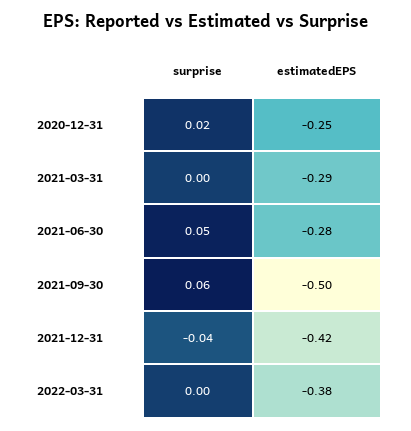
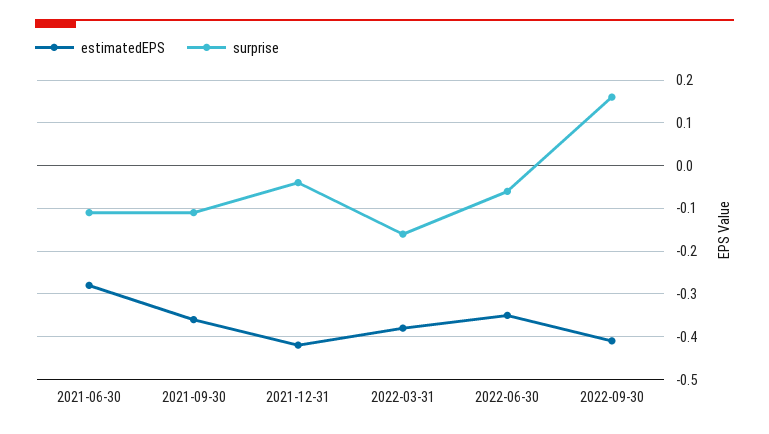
surprise, 2020-12-31: 0.02 -> none
estimatedEPS, 2020-12-31: -0.25 -> none
surprise, 2021-03-31: 0 -> none
estimatedEPS, 2021-03-31: -0.29 -> none
surprise, 2021-06-30: 0.05 -> -0.1
surprise, 2021-09-30: 0.06 -> -0.1
estimatedEPS, 2021-09-30: -0.5 -> -0.35
surprise, 2022-03-31: 0 -> -0.15
estimatedEPS, 2022-06-30: none -> -0.35
surprise, 2022-06-30: none -> -0.05
estimatedEPS, 2022-09-30: none -> -0.4
surprise, 2022-09-30: none -> 0.15

